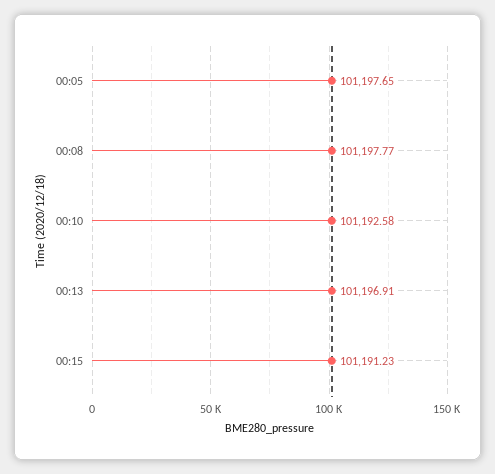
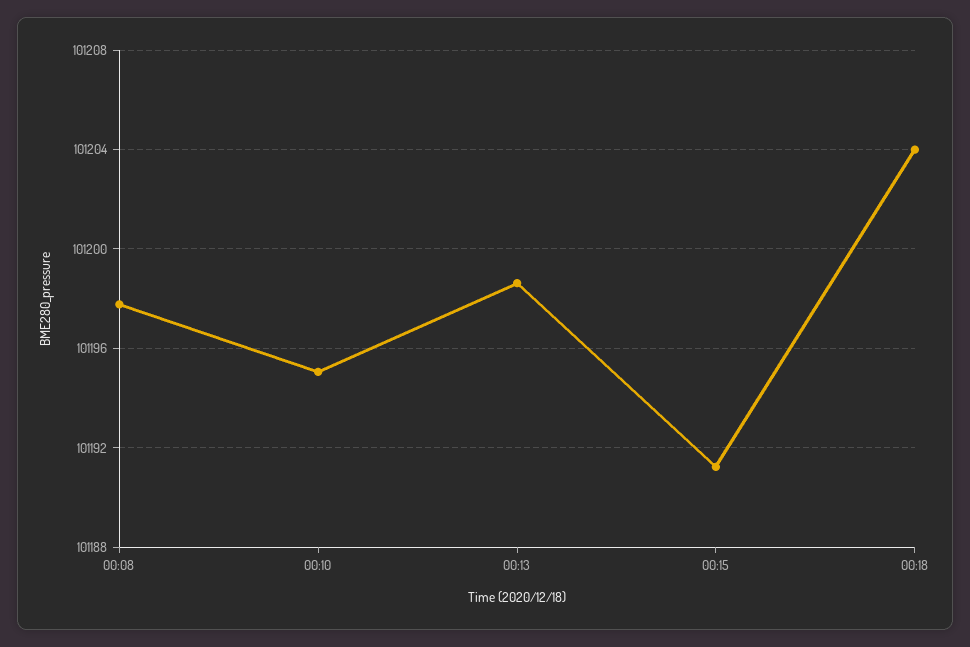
00:05: 101197.65 -> none
00:10: 101192.58 -> 101195
00:13: 101196.91 -> 101198.5
00:18: none -> 101204

